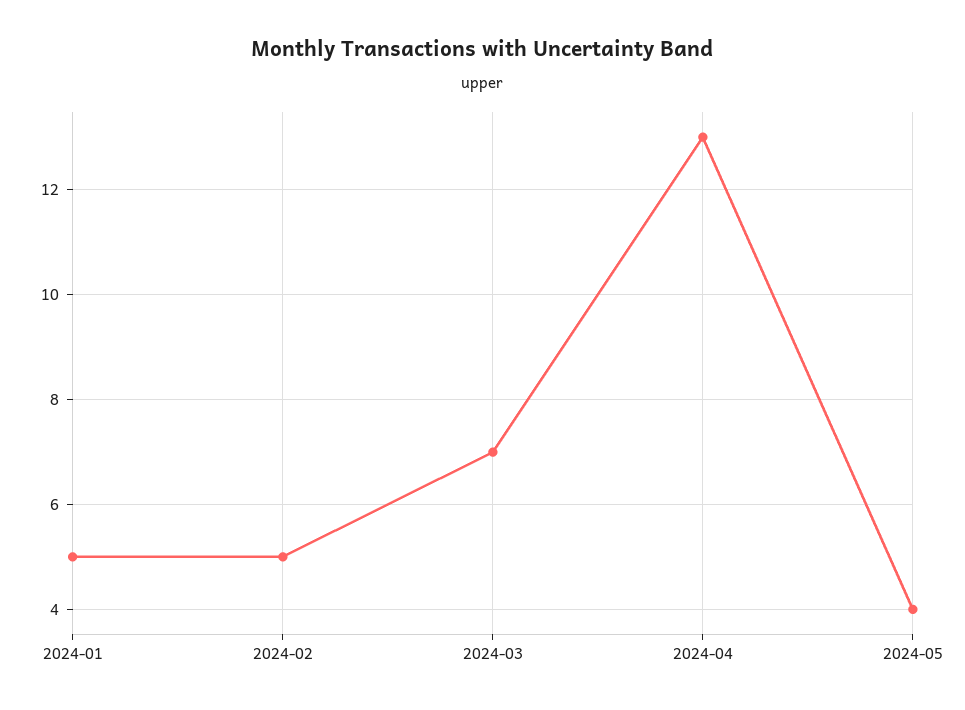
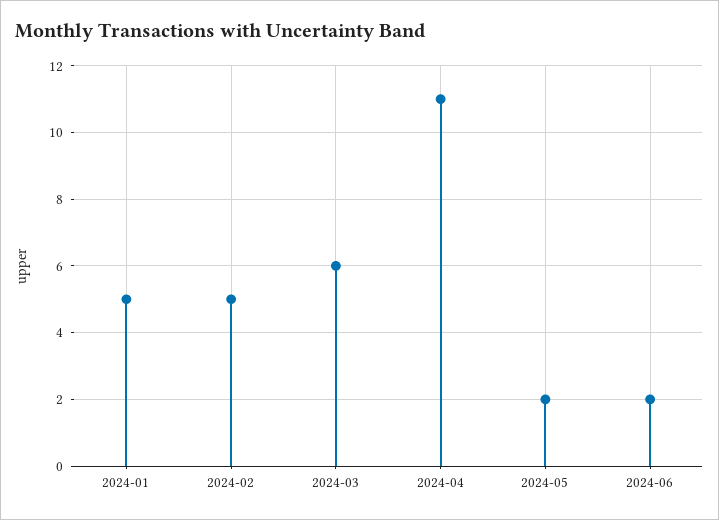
2024-03: 7 -> 6
2024-04: 13 -> 11
2024-05: 4 -> 2
2024-06: none -> 2

